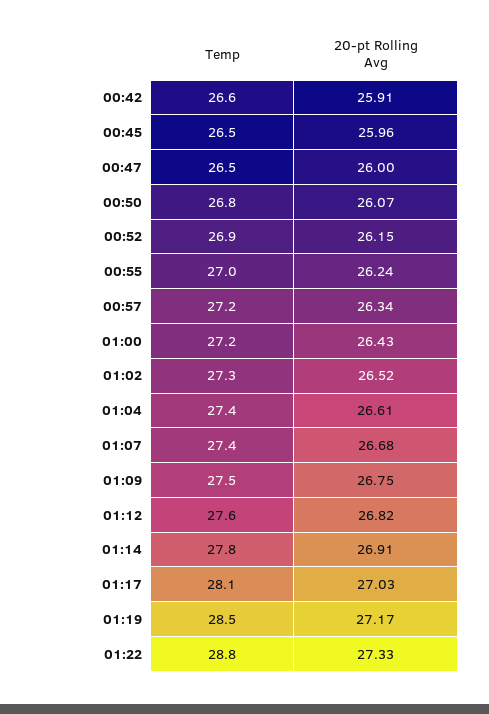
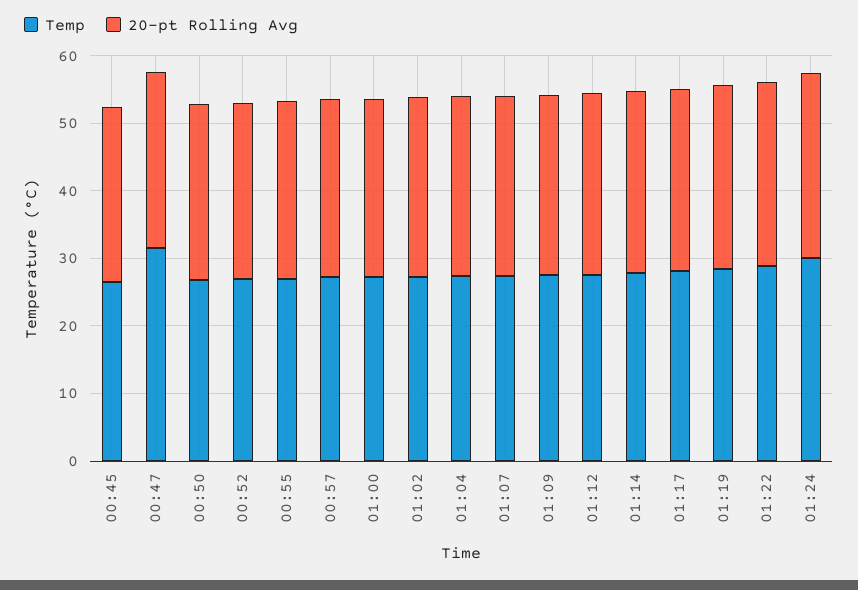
Temp, 00:42: 26.6 -> none
20-pt Rolling Avg, 00:42: 25.91 -> none
Temp, 00:47: 26.5 -> 32
Temp, 01:24: none -> 30
20-pt Rolling Avg, 01:24: none -> 28

